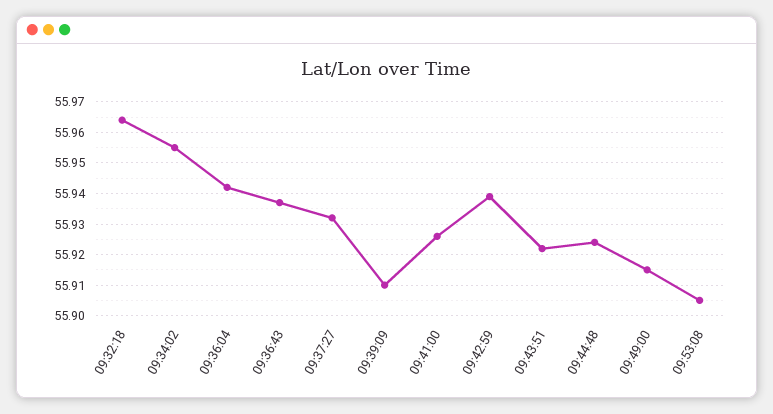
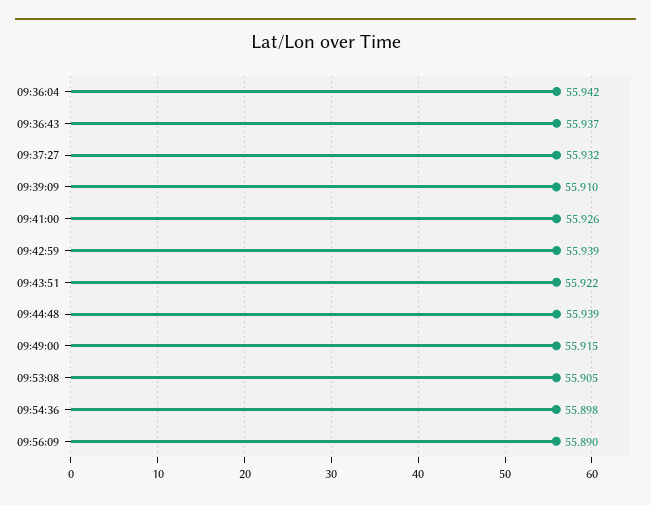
09:32:18: 55.965 -> none
09:34:02: 55.955 -> none
09:44:48: 55.925 -> 55.939
09:54:36: none -> 55.898
09:56:09: none -> 55.89

